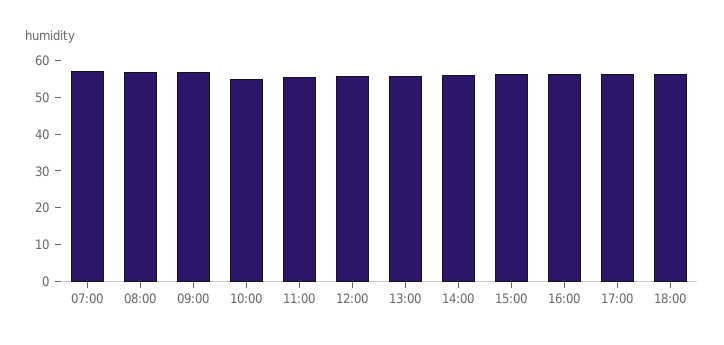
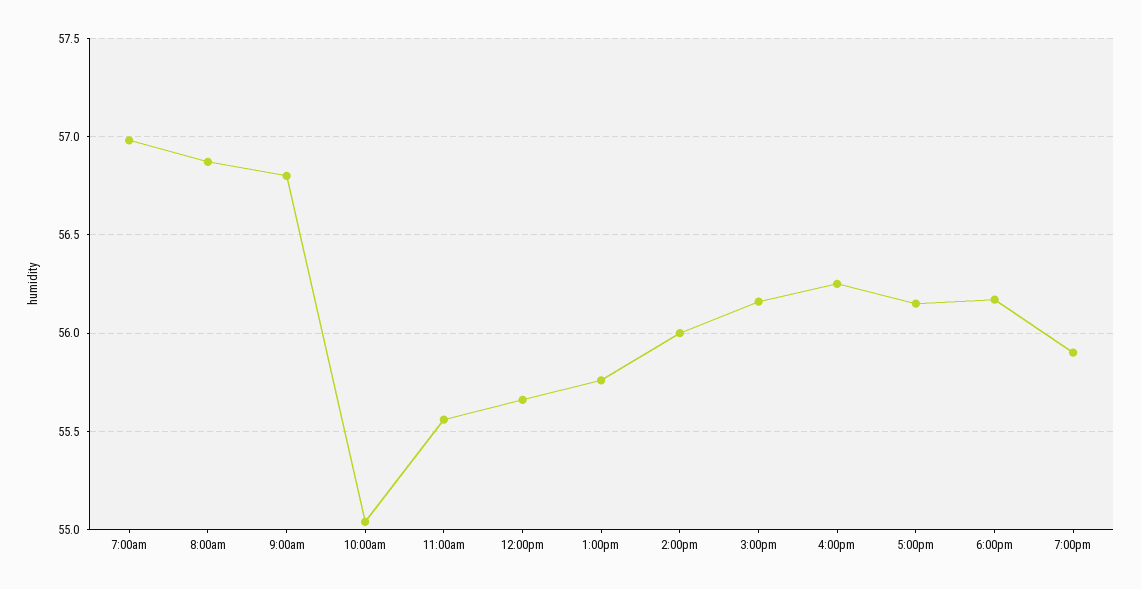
7:00pm: none -> 55.9

